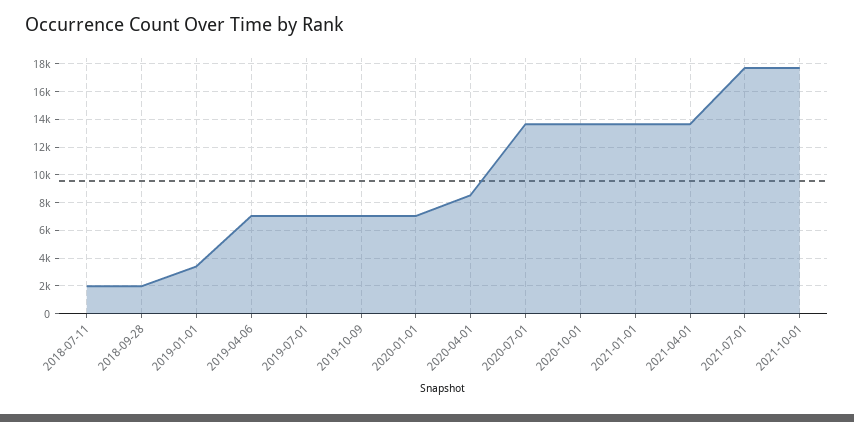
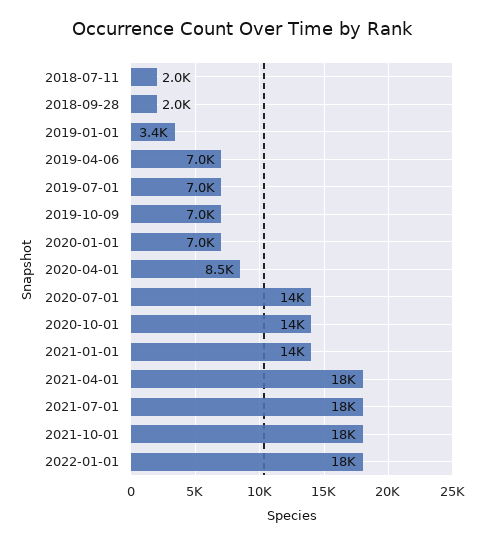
2021-04-01: 13500 -> 18000
2022-01-01: none -> 18000

